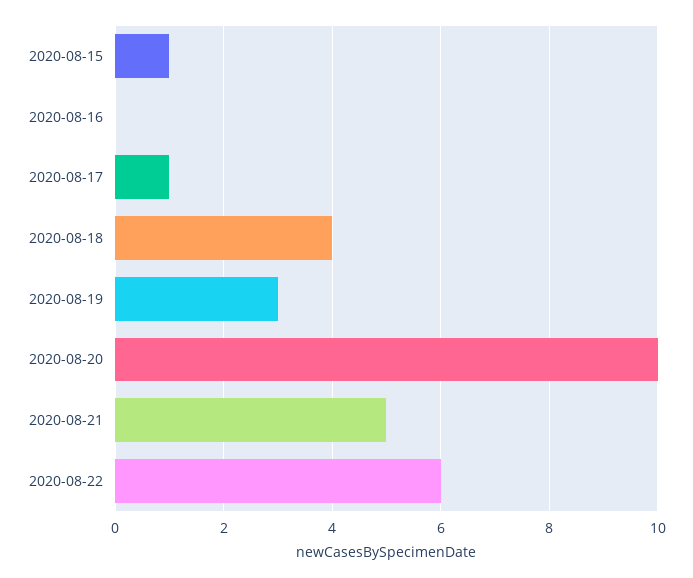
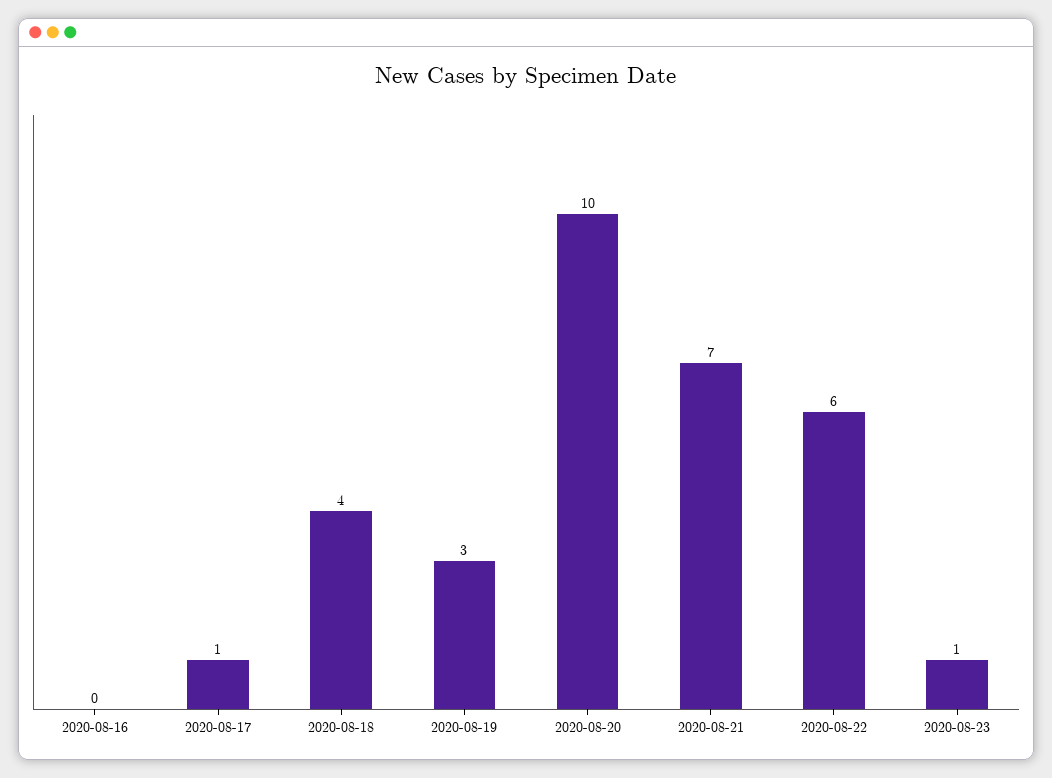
2020-08-15: 1 -> none
2020-08-21: 5 -> 7
2020-08-23: none -> 1

